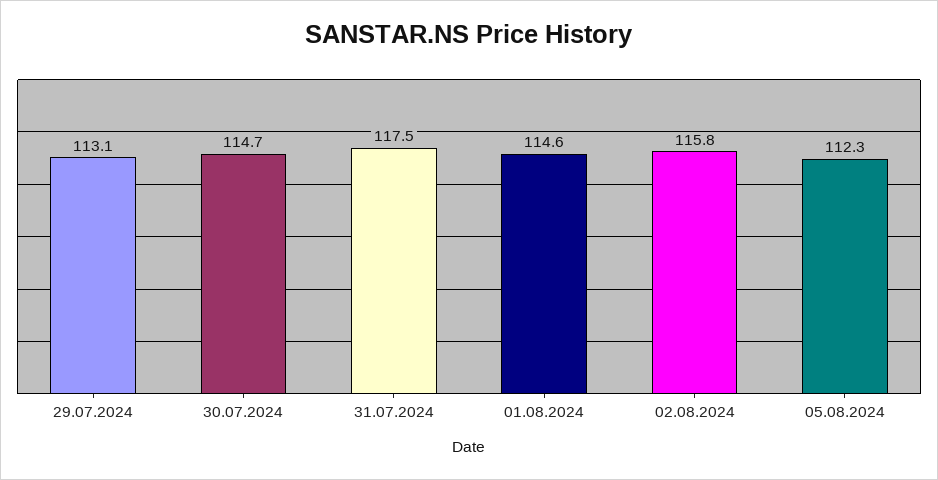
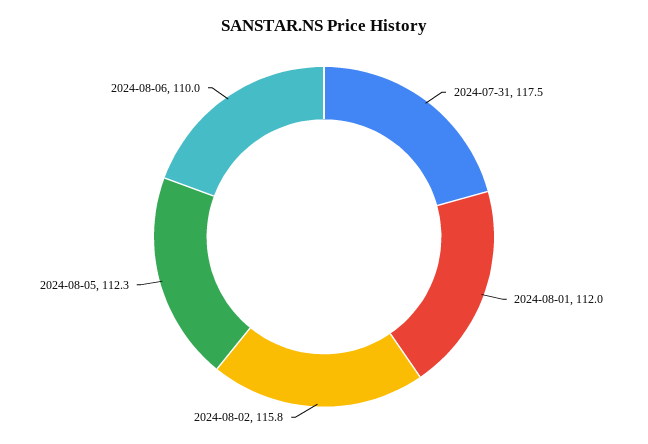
29.07.2024: 113.1 -> none
30.07.2024: 114.7 -> none
01.08.2024: 114.6 -> 112
2024-08-06: none -> 110

